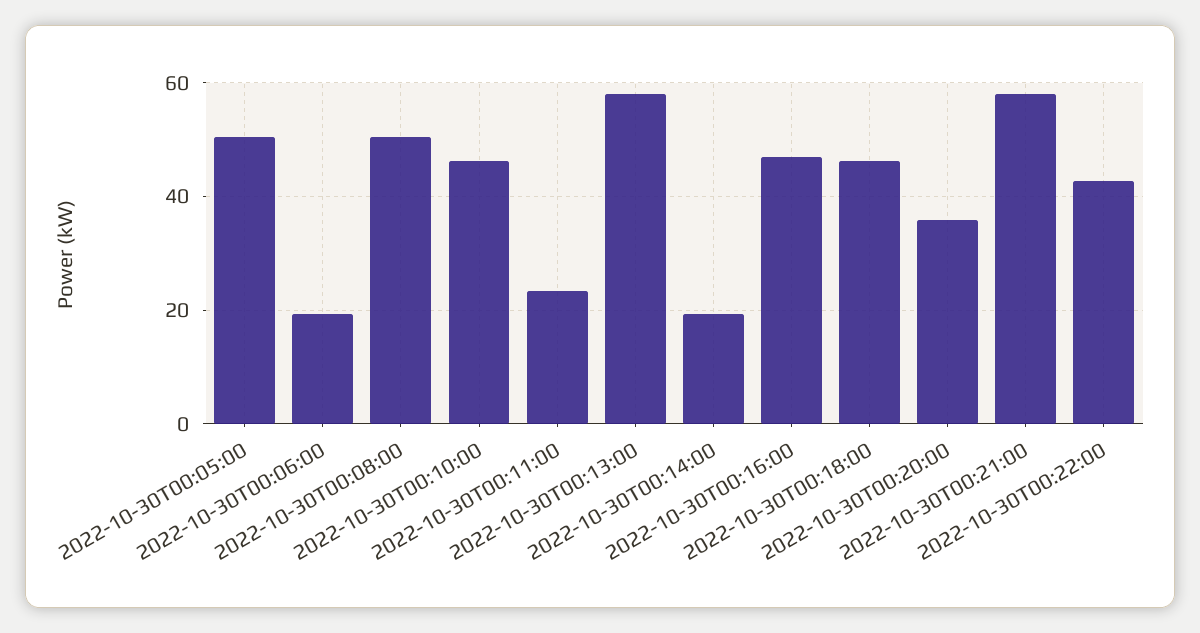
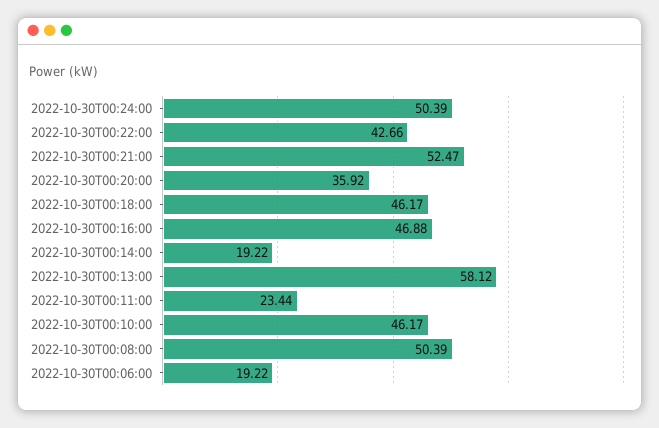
2022-10-30T00:05:00: 50 -> none
2022-10-30T00:21:00: 58 -> 52.47
2022-10-30T00:24:00: none -> 50.39

